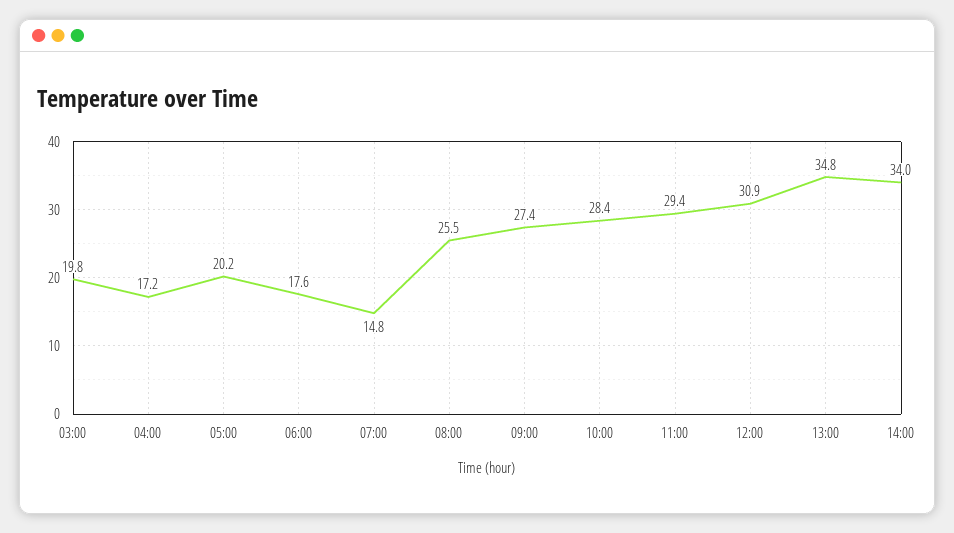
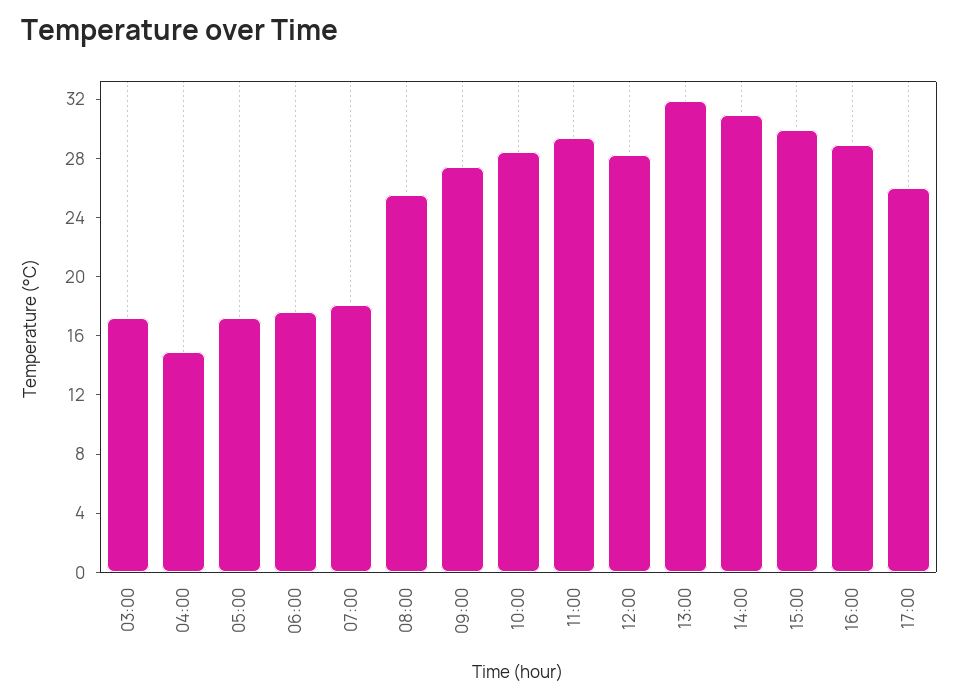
03:00: 19.8 -> 17
04:00: 17.2 -> 15
05:00: 20.2 -> 17
07:00: 14.8 -> 18
12:00: 30.9 -> 28
13:00: 34.8 -> 32
14:00: 34 -> 31
15:00: none -> 30
16:00: none -> 29
17:00: none -> 26

